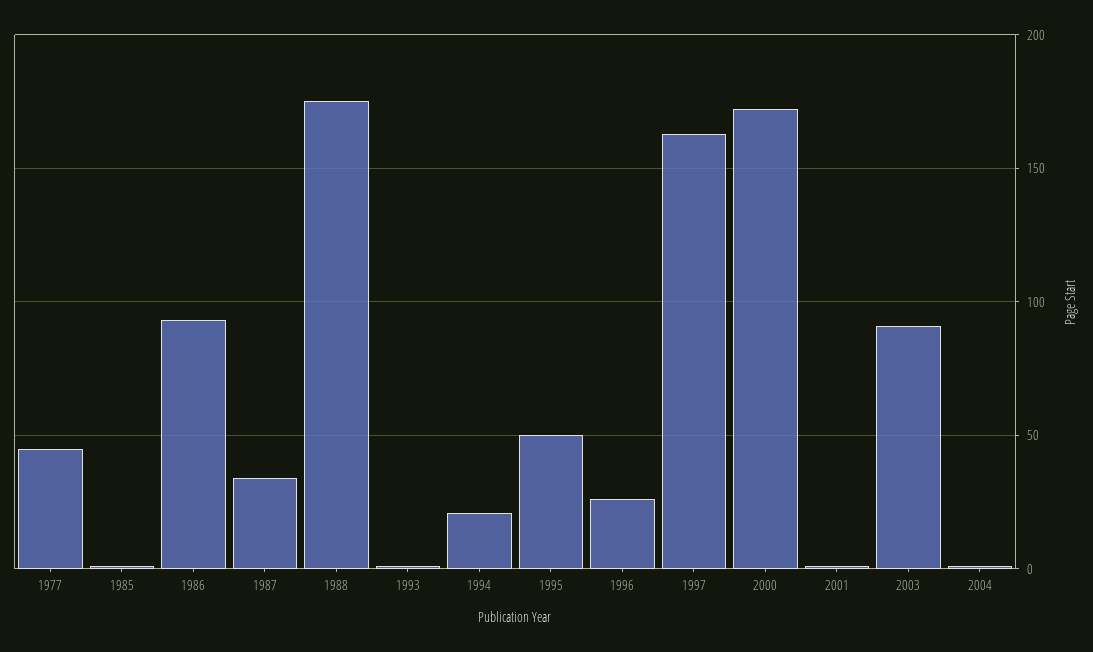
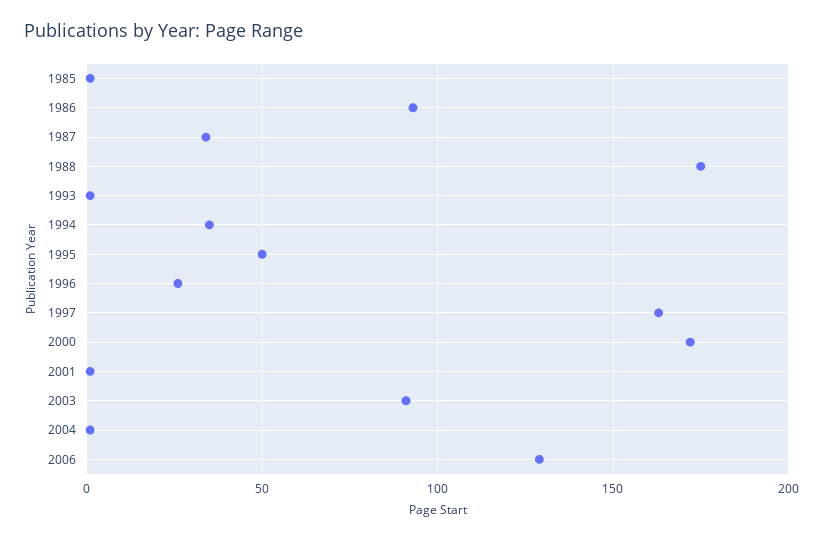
1977: 45 -> none
1994: 20 -> 35
2006: none -> 130

